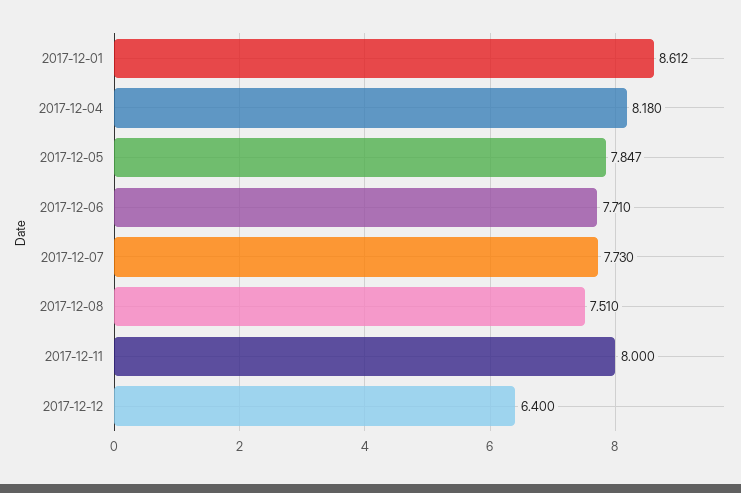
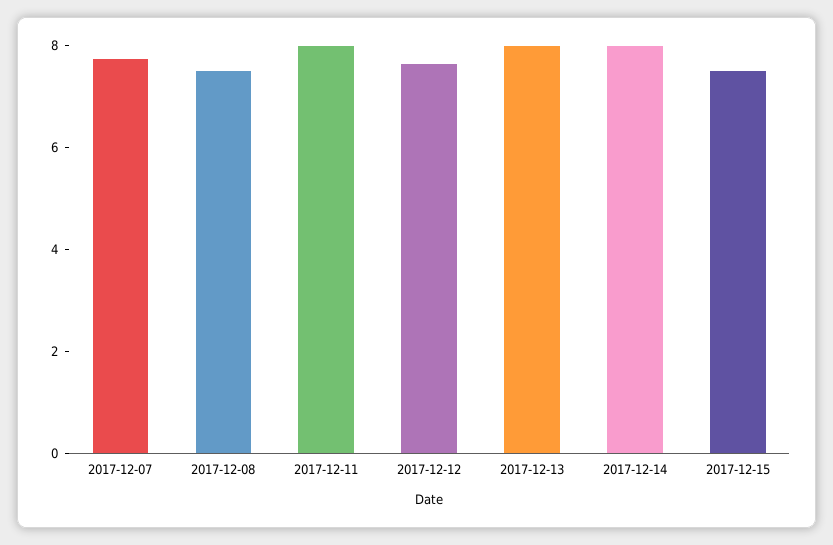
2017-12-01: 8.612 -> none
2017-12-04: 8.18 -> none
2017-12-05: 7.847 -> none
2017-12-06: 7.71 -> none
2017-12-12: 6.4 -> 7.5
2017-12-13: none -> 8
2017-12-14: none -> 8
2017-12-15: none -> 7.5

